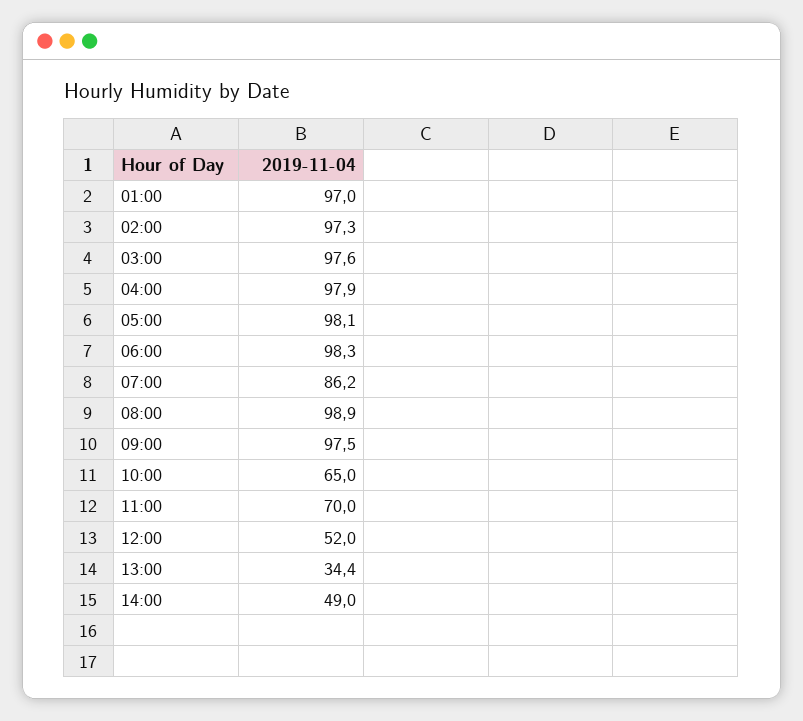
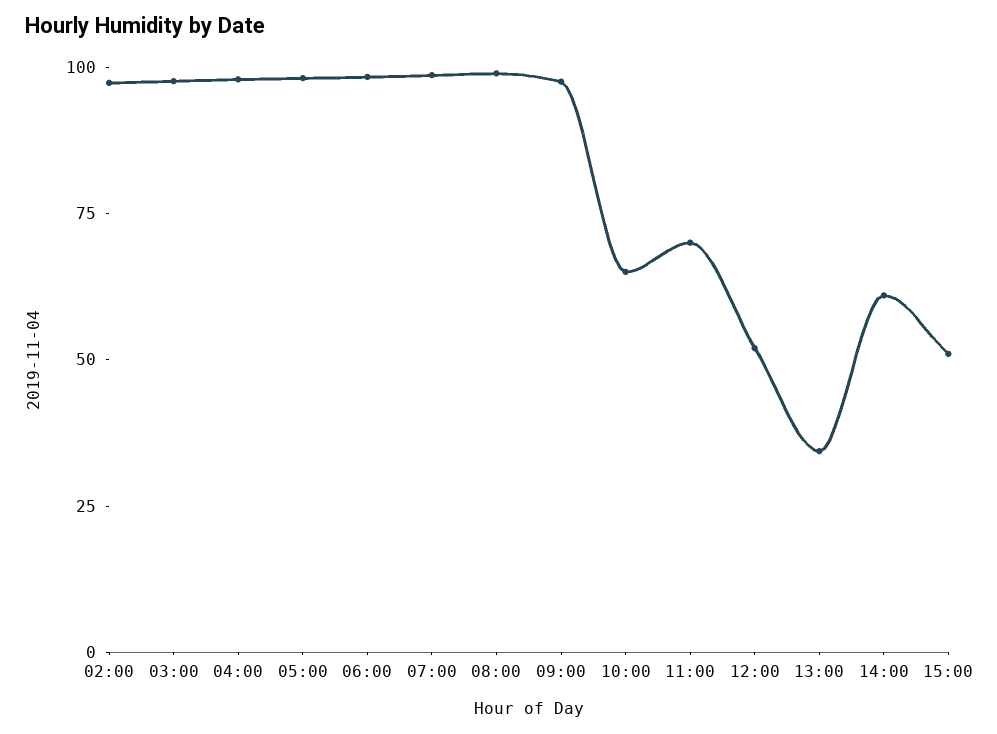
01:00: 97 -> none
07:00: 86.2 -> 100
14:00: 49 -> 60
15:00: none -> 50

